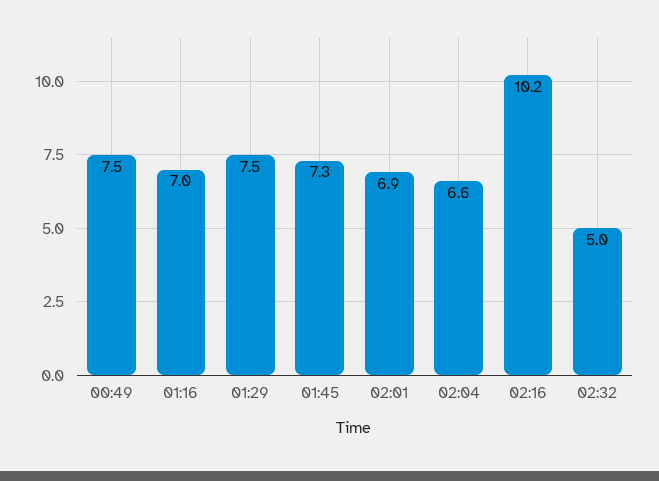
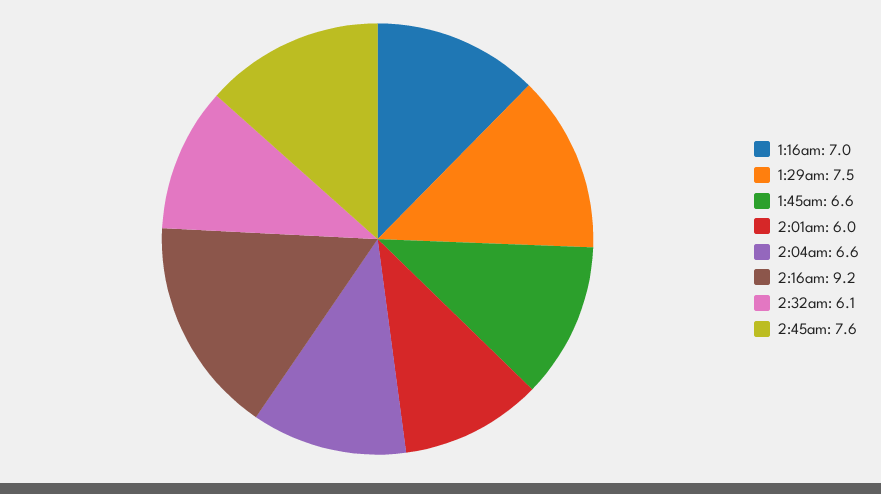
00:49: 7.5 -> none
01:45: 7.3 -> 6.6
02:01: 6.9 -> 6
02:16: 10.2 -> 9.2
02:32: 5 -> 6.1
2:45am: none -> 7.6

